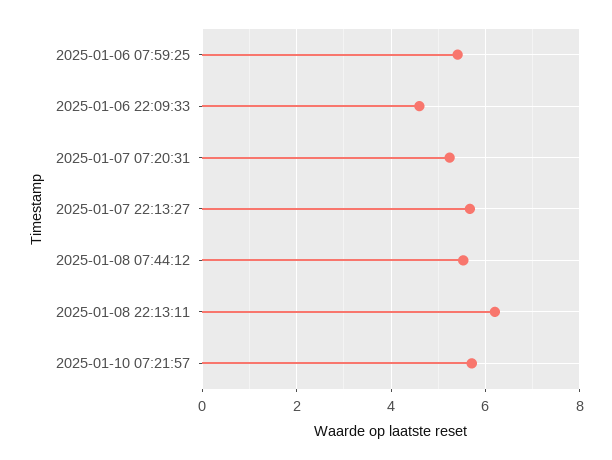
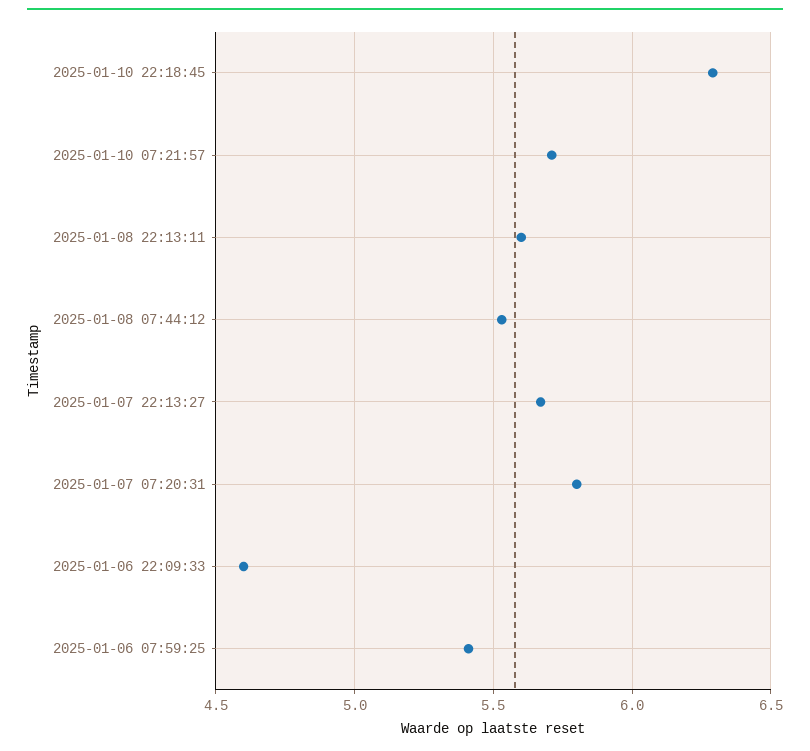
2025-01-07 07:20:31: 5.2 -> 5.8
2025-01-08 22:13:11: 6.2 -> 5.6
2025-01-10 22:18:45: none -> 6.3

